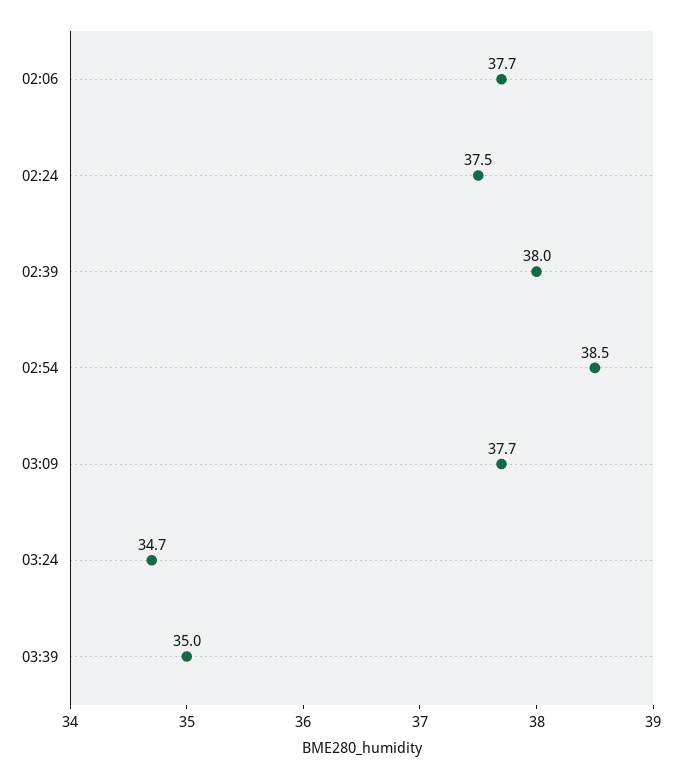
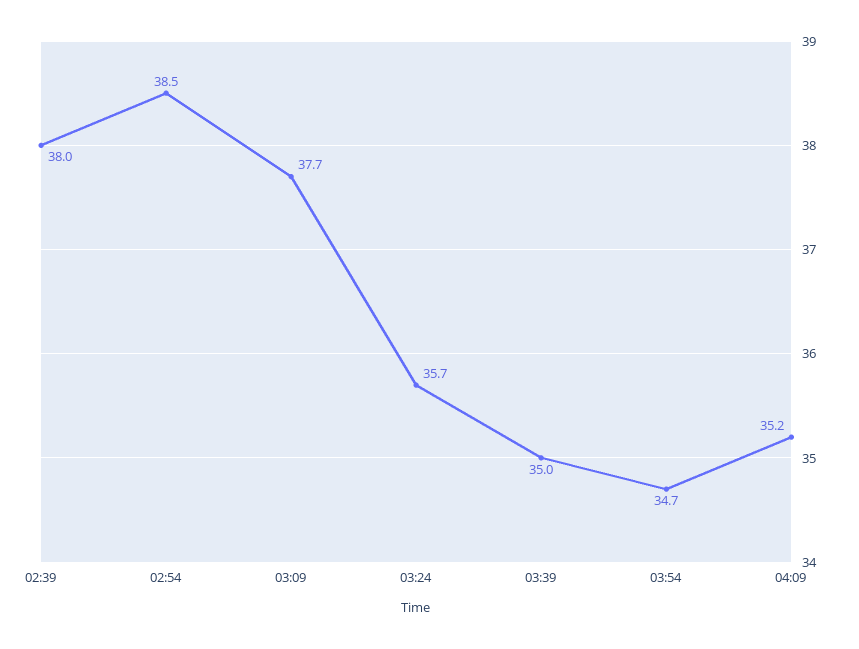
02:06: 37.7 -> none
02:24: 37.5 -> none
03:24: 34.7 -> 35.7
03:54: none -> 34.7
04:09: none -> 35.2

